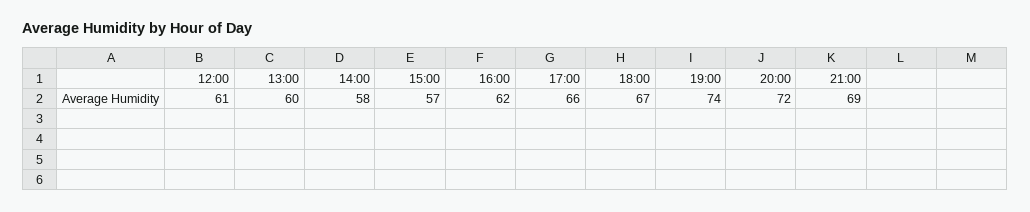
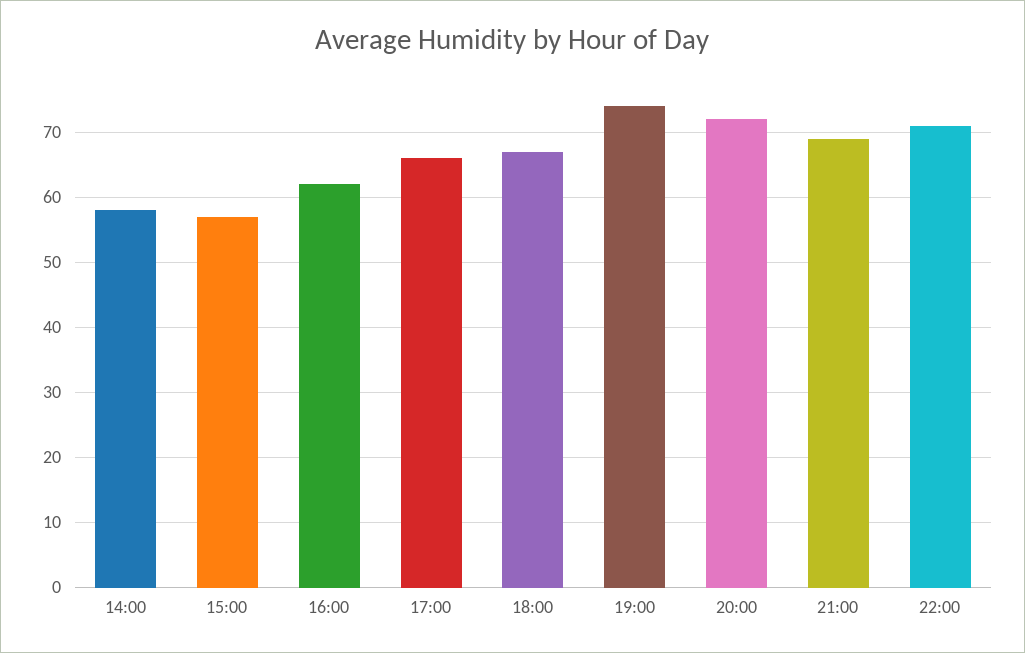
12:00: 61 -> none
13:00: 60 -> none
22:00: none -> 71

